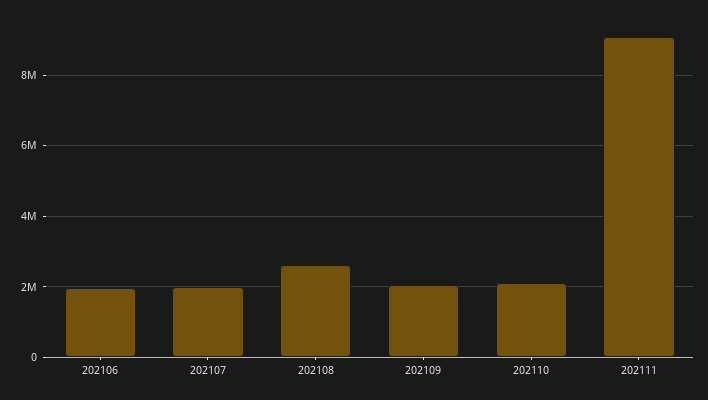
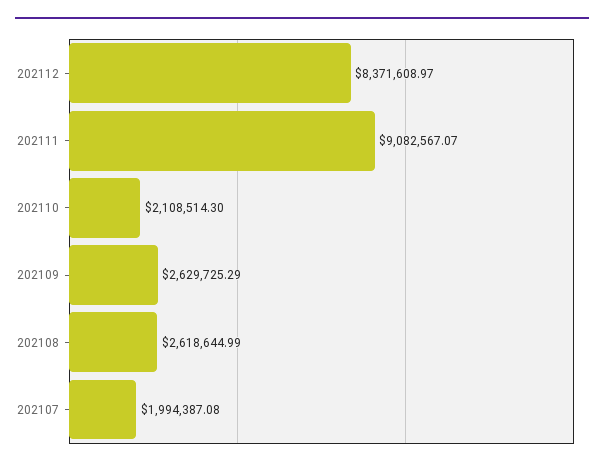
202106: 2000000 -> none
202109: 2000000 -> 2629725.29
202112: none -> 8371608.97

